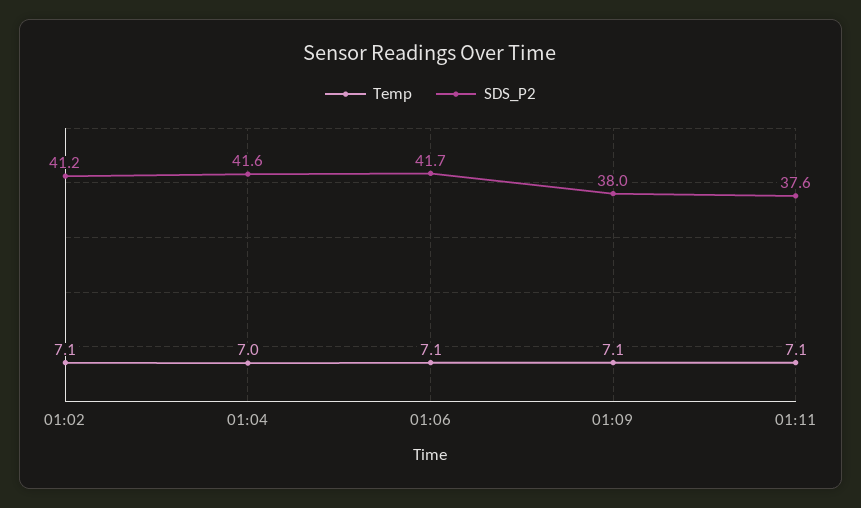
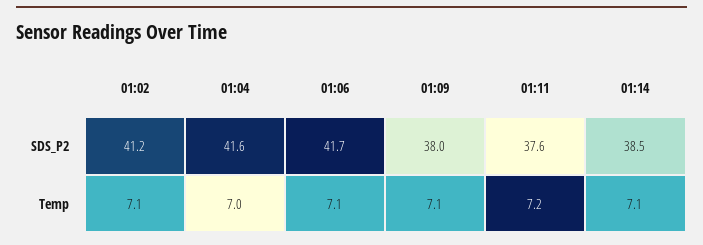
Temp, 01:11: 7.1 -> 7.2
SDS_P2, 01:14: none -> 38.5
Temp, 01:14: none -> 7.1

